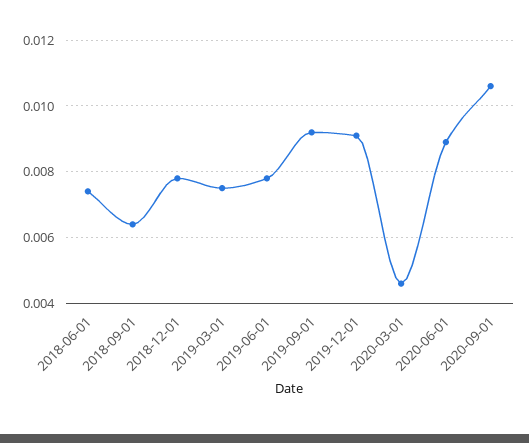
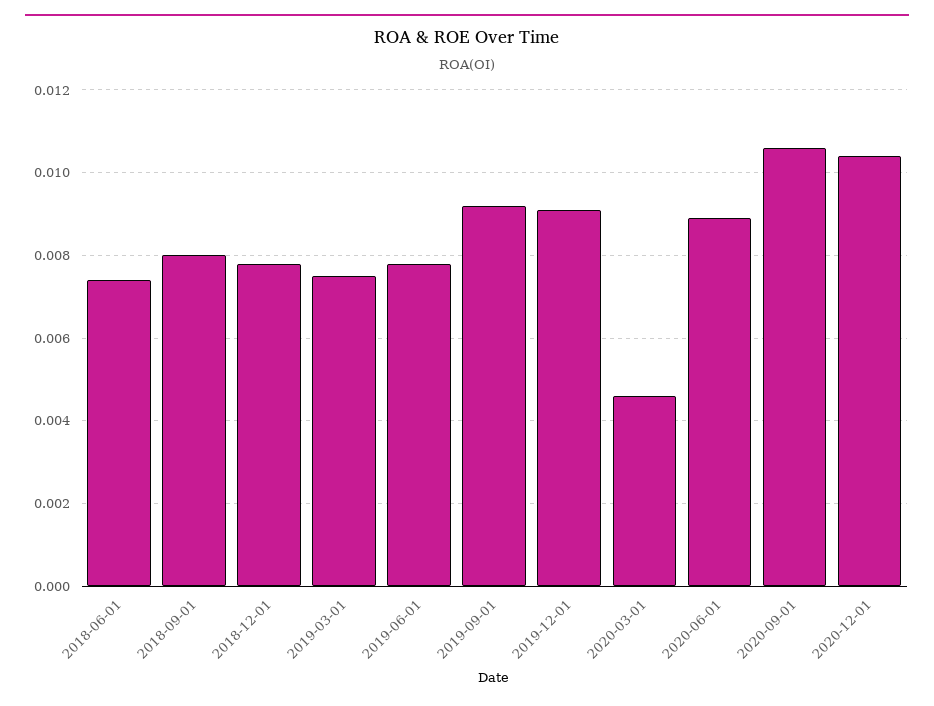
2018-09-01: 0.0065 -> 0.008
2020-12-01: none -> 0.0105

